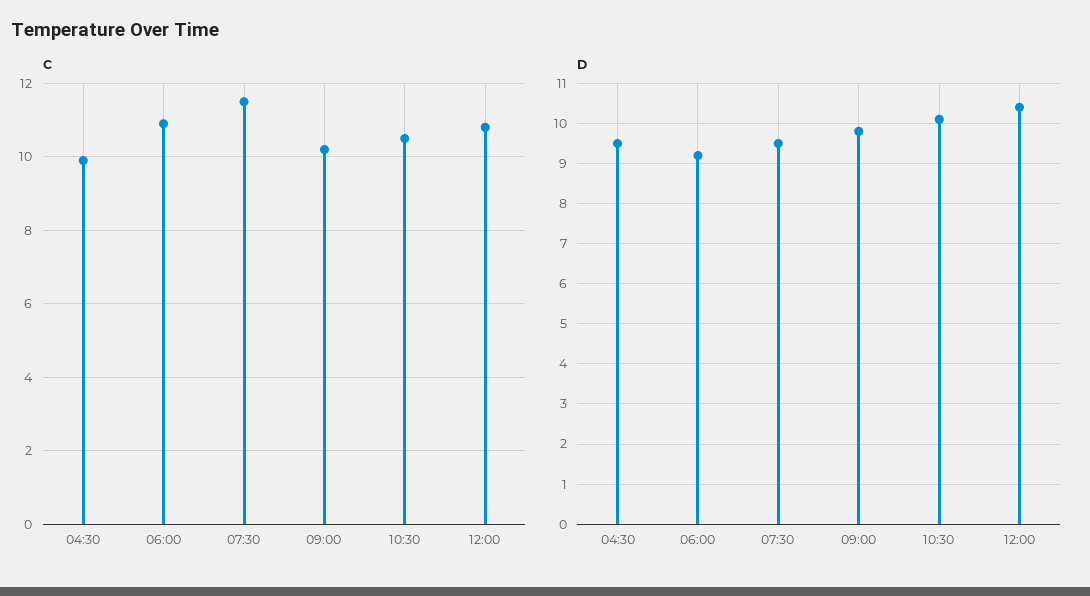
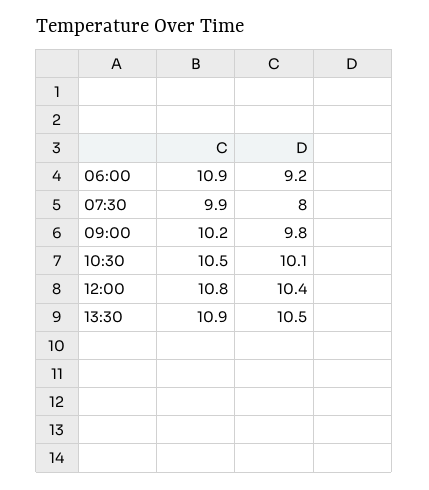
C, 04:30: 10 -> none
C, 07:30: 11.5 -> 9.9
D, 04:30: 9.5 -> none
D, 07:30: 9.5 -> 8
C, 13:30: none -> 10.9
D, 13:30: none -> 10.5

